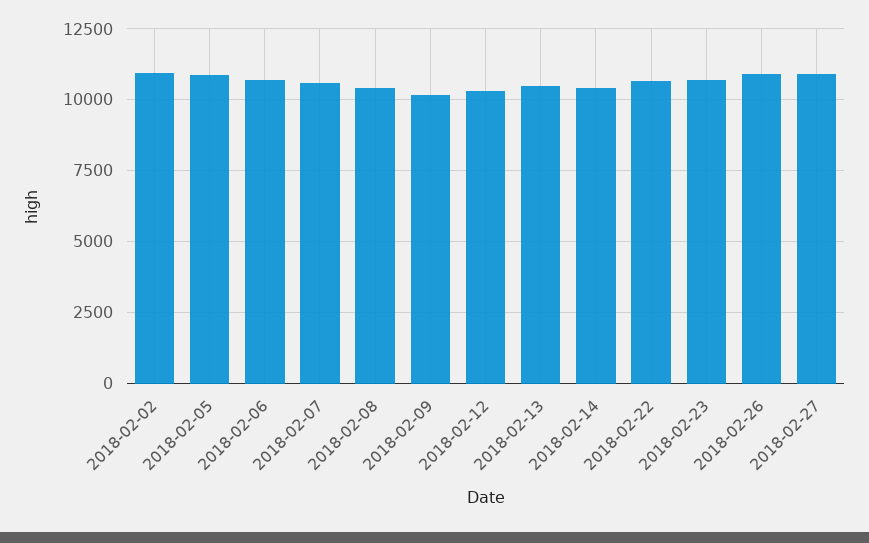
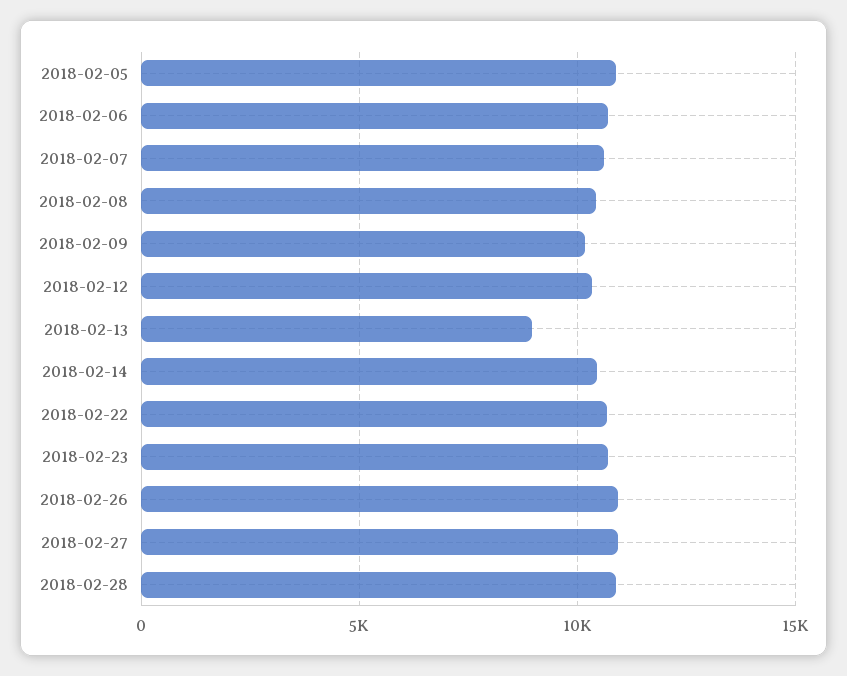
2018-02-02: 11000 -> none
2018-02-13: 10500 -> 9000
2018-02-28: none -> 11000

